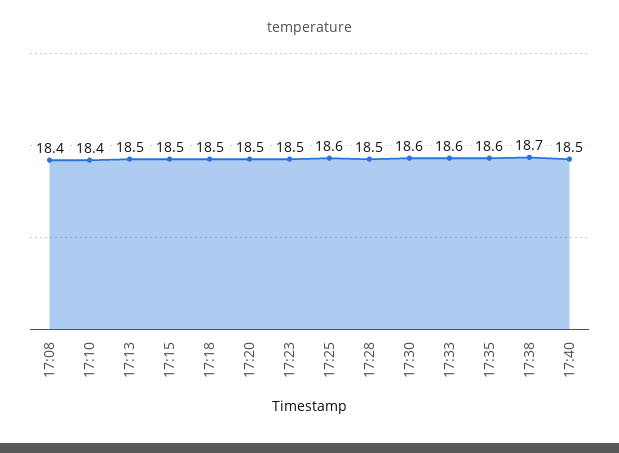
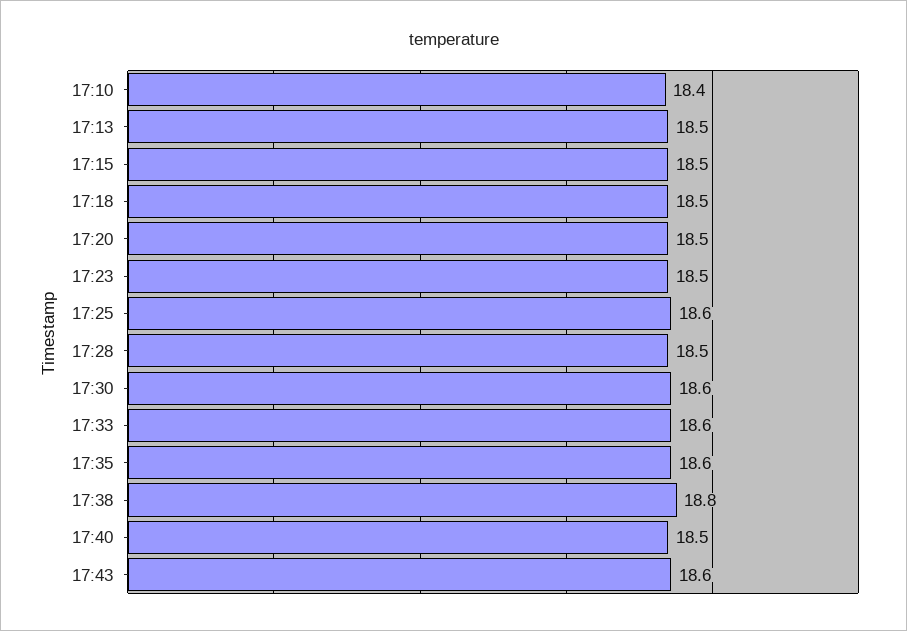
17:08: 18.4 -> none
17:38: 18.7 -> 18.8
17:43: none -> 18.6

